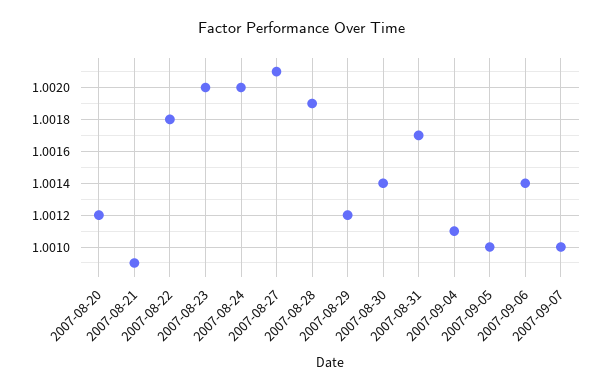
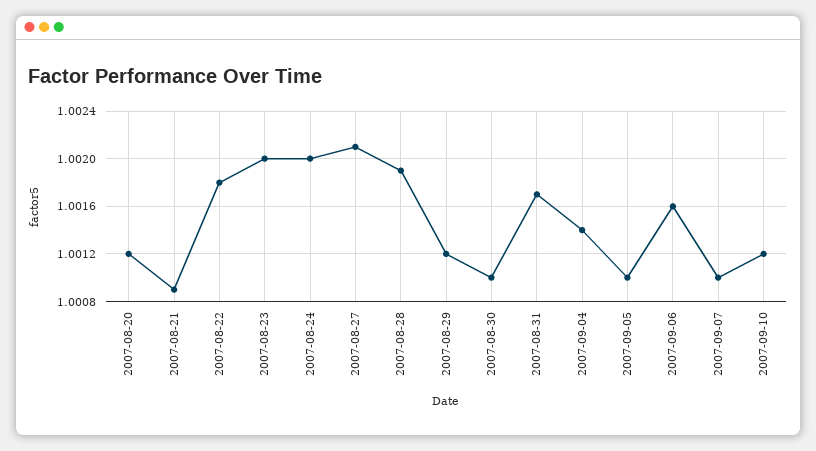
2007-08-30: 1.0014 -> 1.001
2007-09-04: 1.0011 -> 1.0014
2007-09-06: 1.0014 -> 1.0016
2007-09-10: none -> 1.0012

